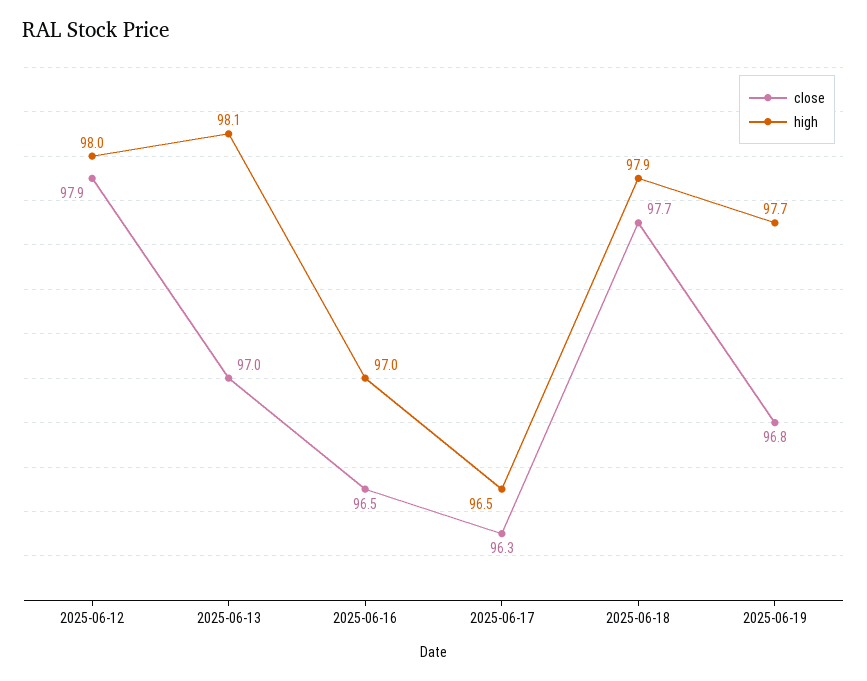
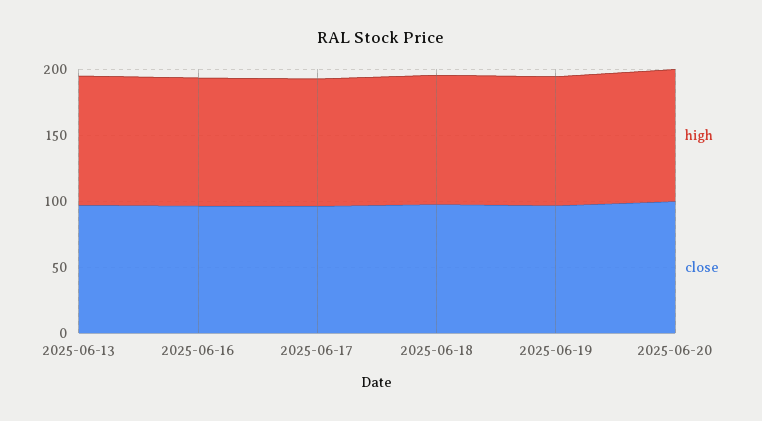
close, 2025-06-12: 97.9 -> none
high, 2025-06-12: 98 -> none
high, 2025-06-20: none -> 100
close, 2025-06-20: none -> 100

